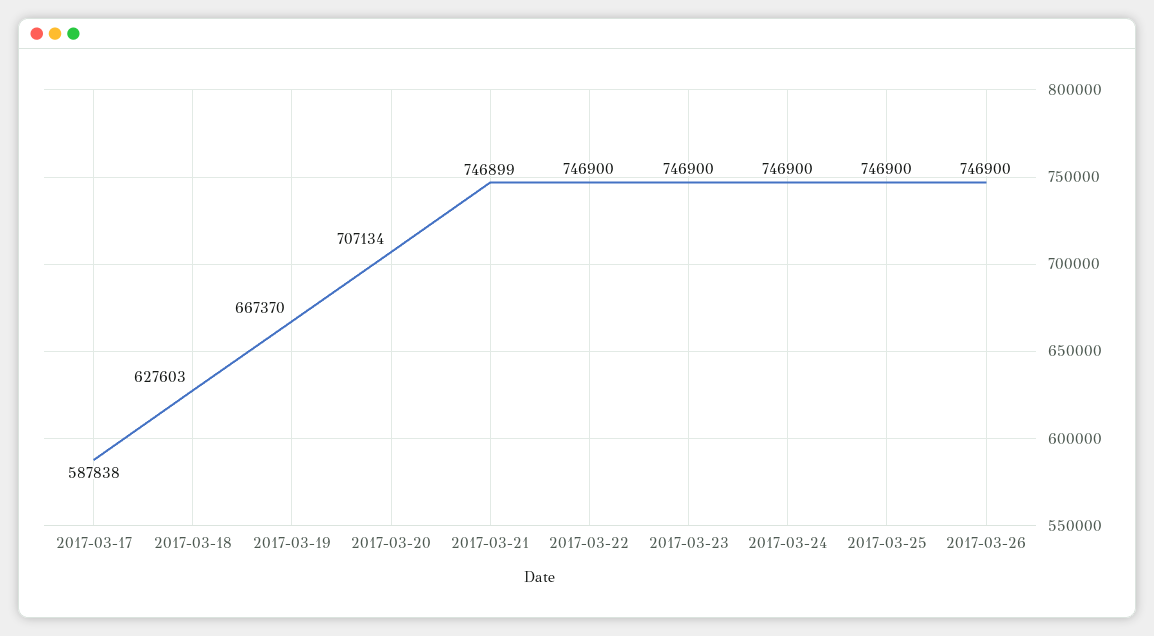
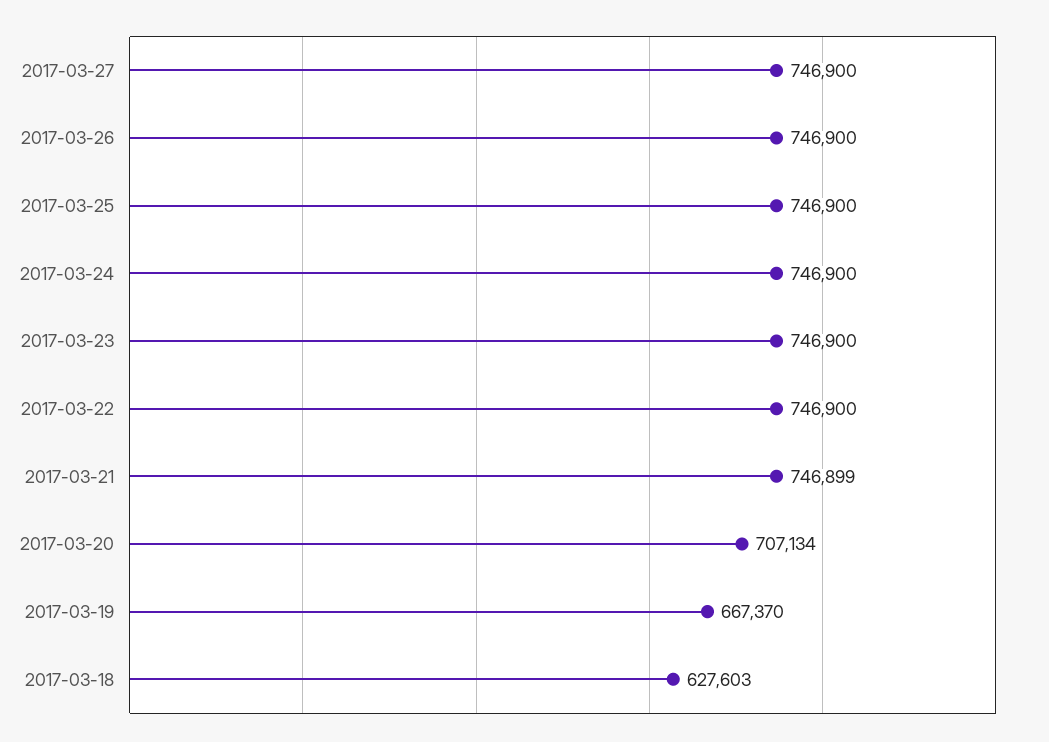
2017-03-17: 587838 -> none
2017-03-27: none -> 746900

